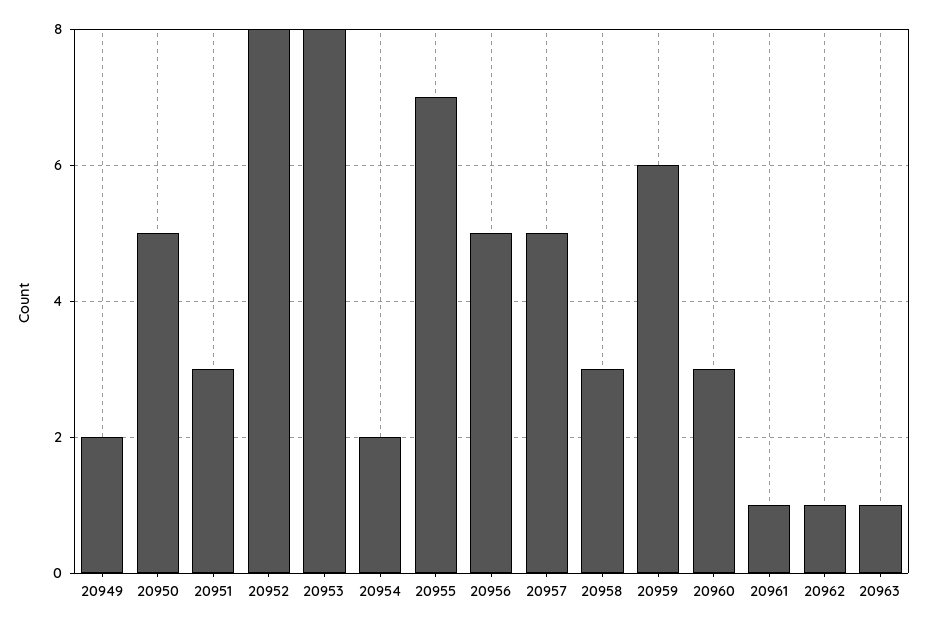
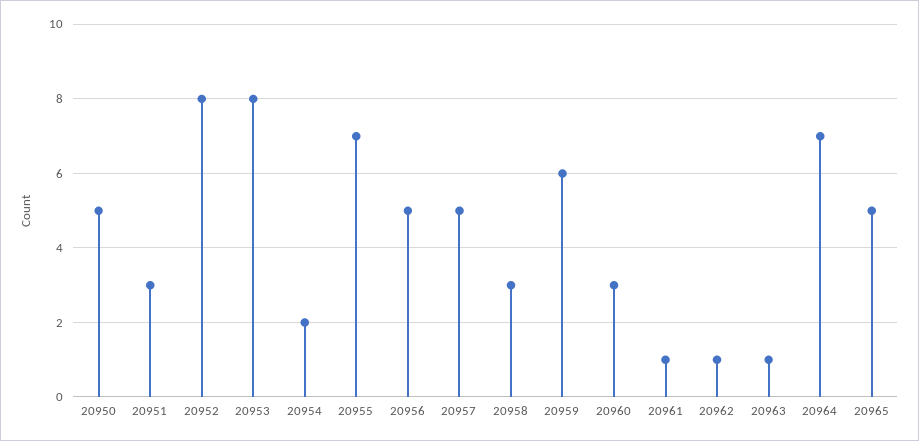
20949: 2 -> none
20964: none -> 7
20965: none -> 5

